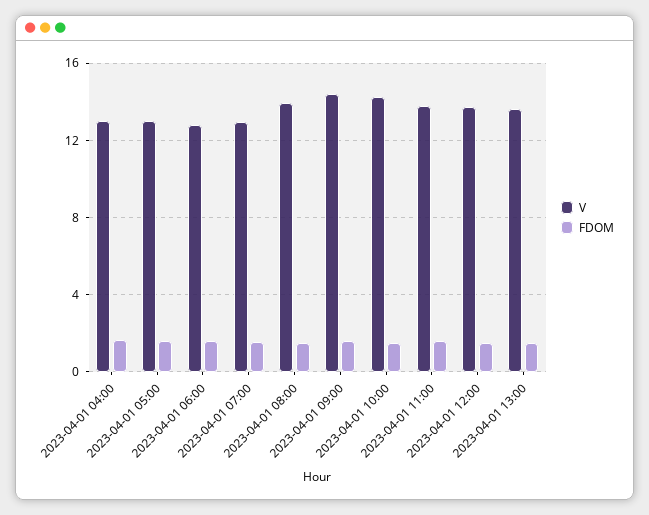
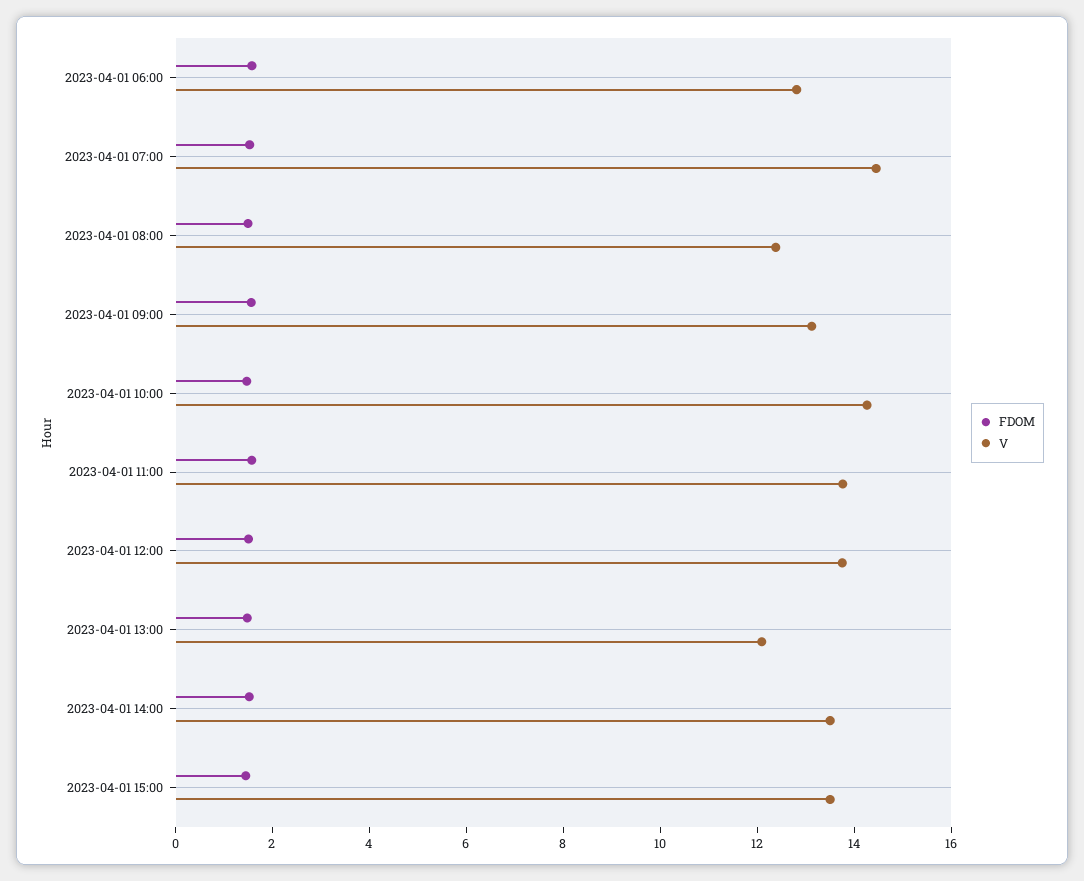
V, 2023-04-01 04:00: 13 -> none
FDOM, 2023-04-01 04:00: 1.5 -> none
V, 2023-04-01 05:00: 13 -> none
FDOM, 2023-04-01 05:00: 1.5 -> none
V, 2023-04-01 07:00: 13 -> 14.5
V, 2023-04-01 08:00: 14 -> 12.5
V, 2023-04-01 09:00: 14.5 -> 13
V, 2023-04-01 13:00: 13.5 -> 12
FDOM, 2023-04-01 14:00: none -> 1.5
V, 2023-04-01 14:00: none -> 13.5
FDOM, 2023-04-01 15:00: none -> 1.5
V, 2023-04-01 15:00: none -> 13.5

